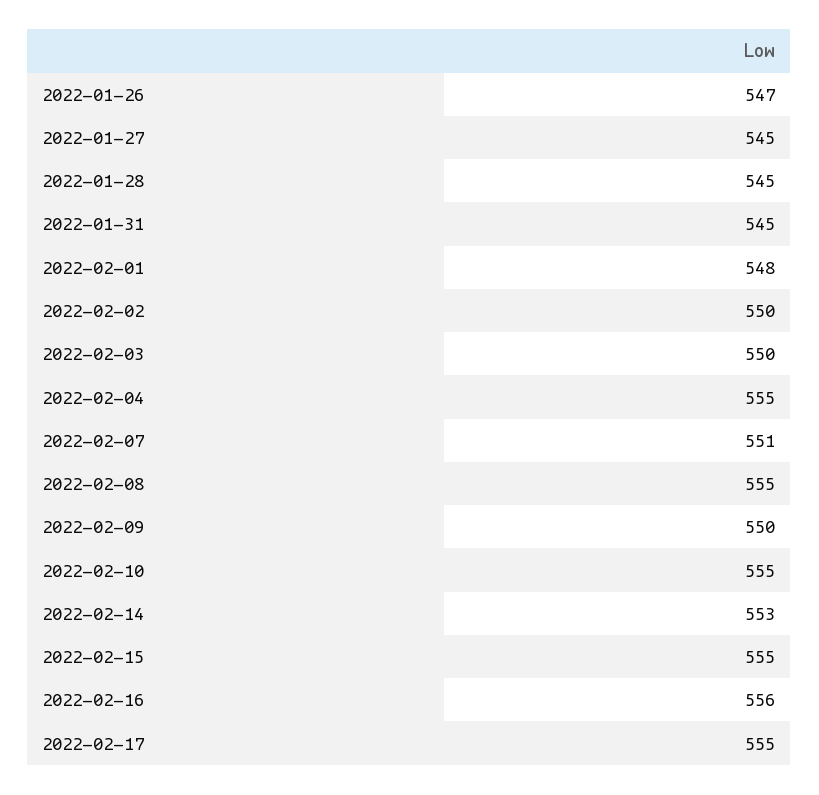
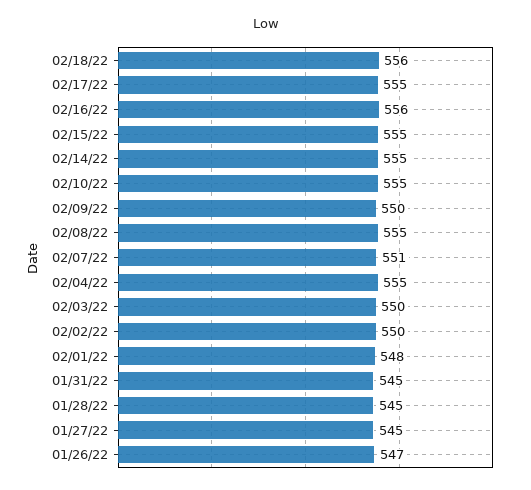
2022-02-14: 553 -> 555
02/18/22: none -> 556

